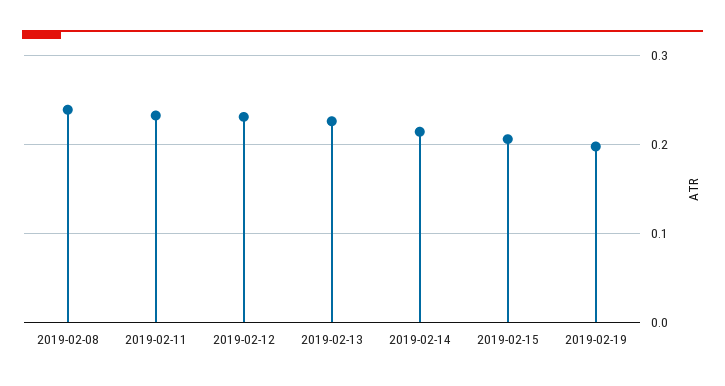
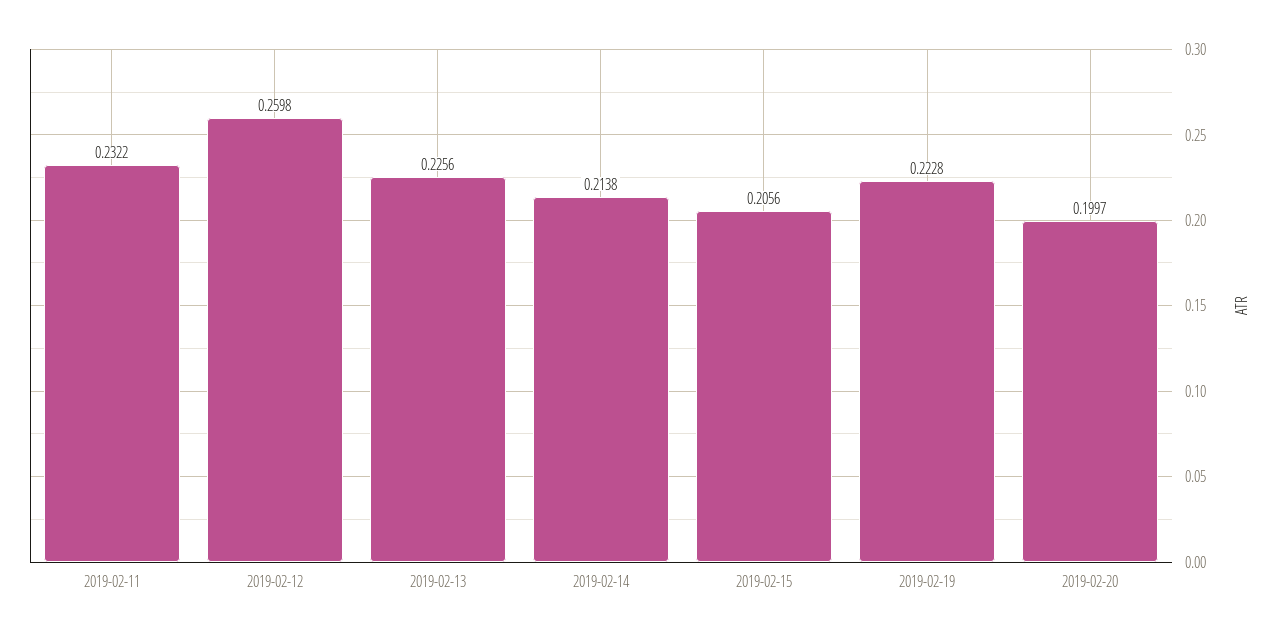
2019-02-08: 0.24 -> none
2019-02-12: 0.23 -> 0.2598
2019-02-19: 0.2 -> 0.2228
2019-02-20: none -> 0.1997

